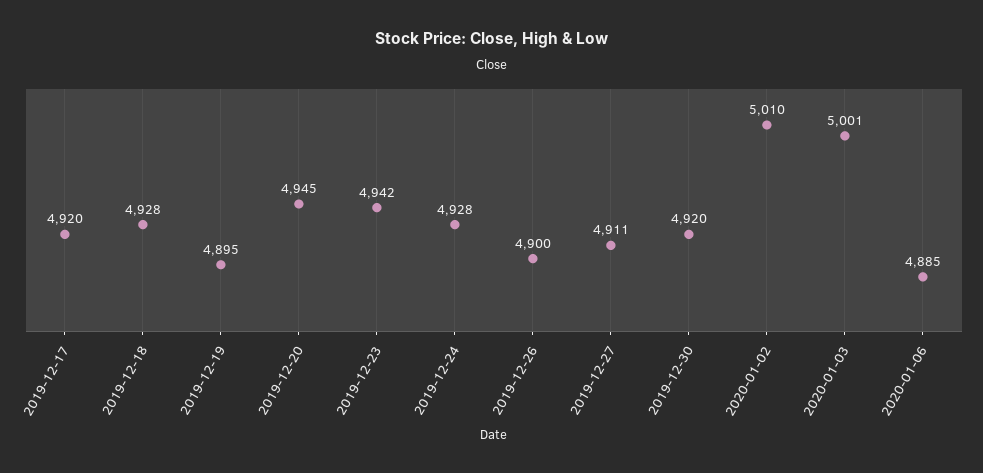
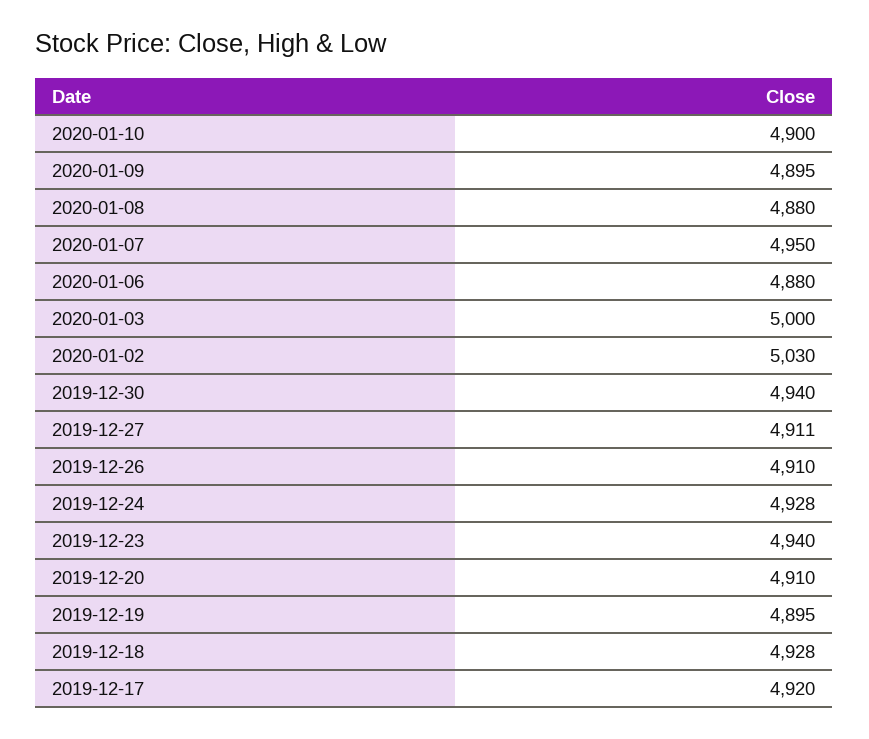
2019-12-20: 4945 -> 4910
2019-12-23: 4942 -> 4940
2019-12-26: 4900 -> 4910
2019-12-30: 4920 -> 4940
2020-01-02: 5010 -> 5030
2020-01-03: 5001 -> 5000
2020-01-06: 4885 -> 4880
2020-01-10: none -> 4900
2020-01-09: none -> 4895
2020-01-08: none -> 4880
2020-01-07: none -> 4950

